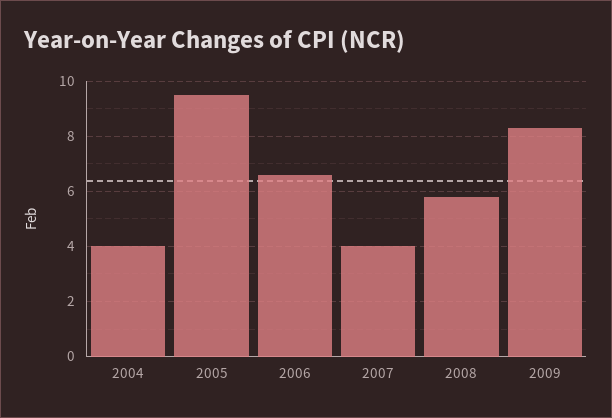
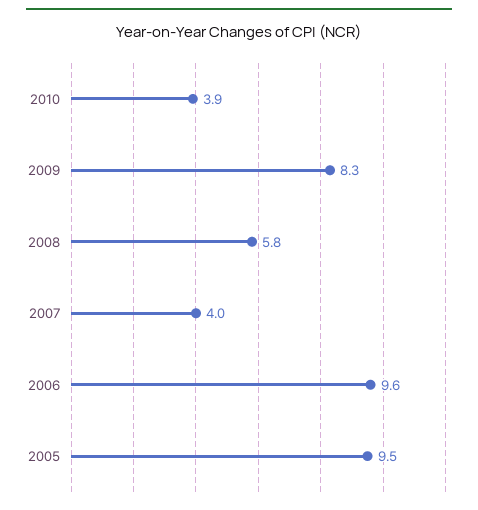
2004: 4 -> none
2006: 6.5 -> 9.6
2010: none -> 3.9

